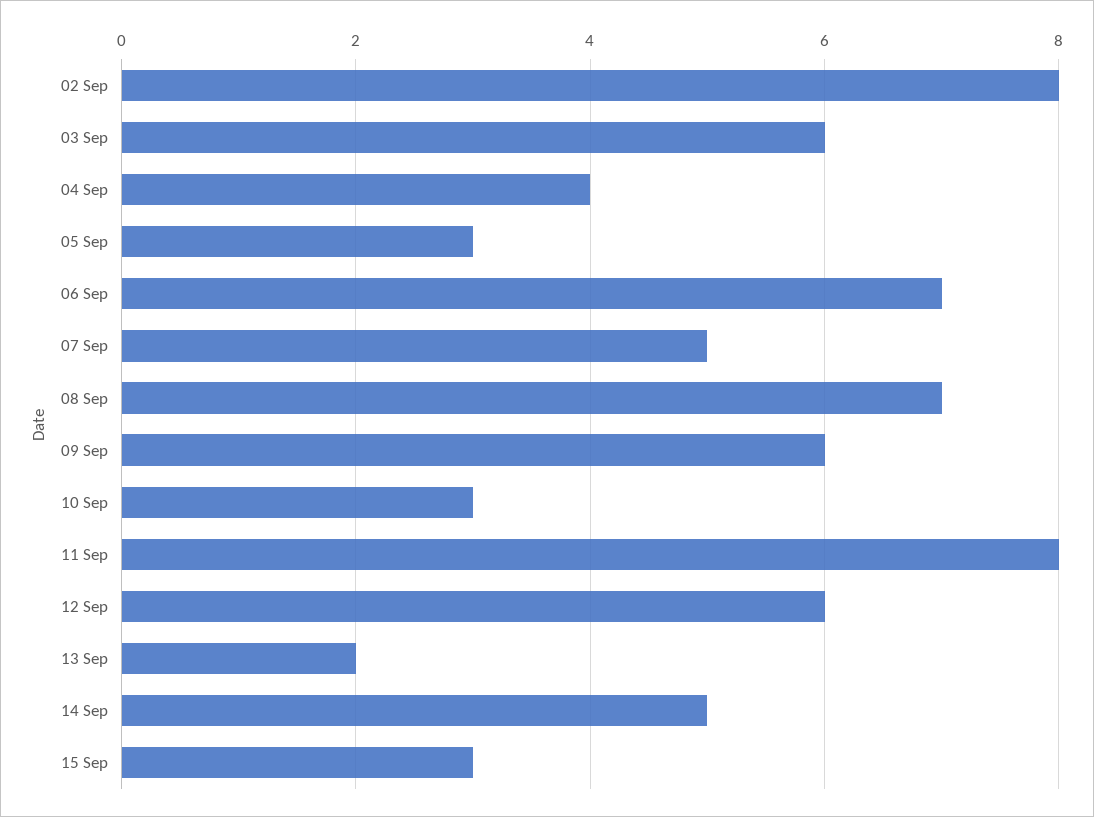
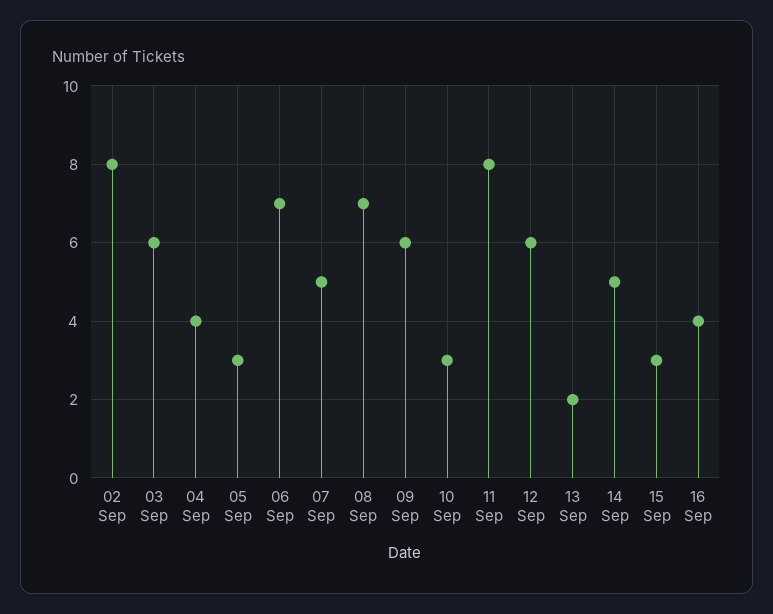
16 Sep: none -> 4

